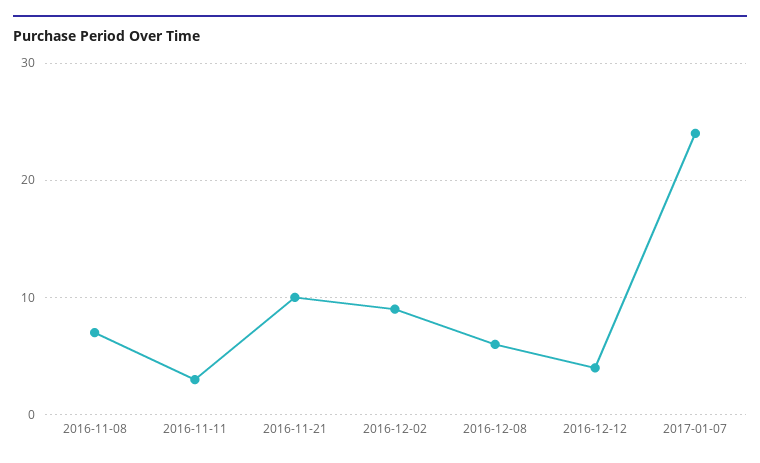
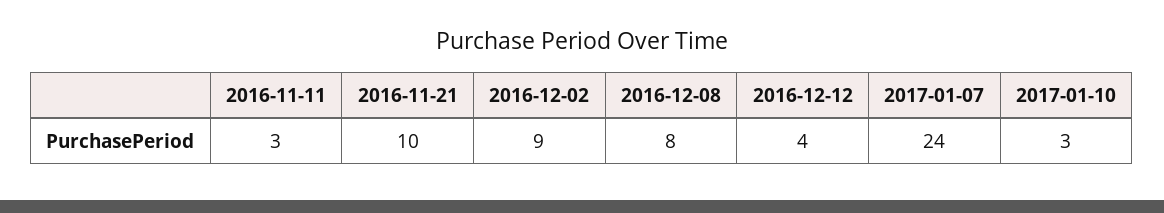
2016-11-08: 7 -> none
2016-12-08: 6 -> 8
2017-01-10: none -> 3

